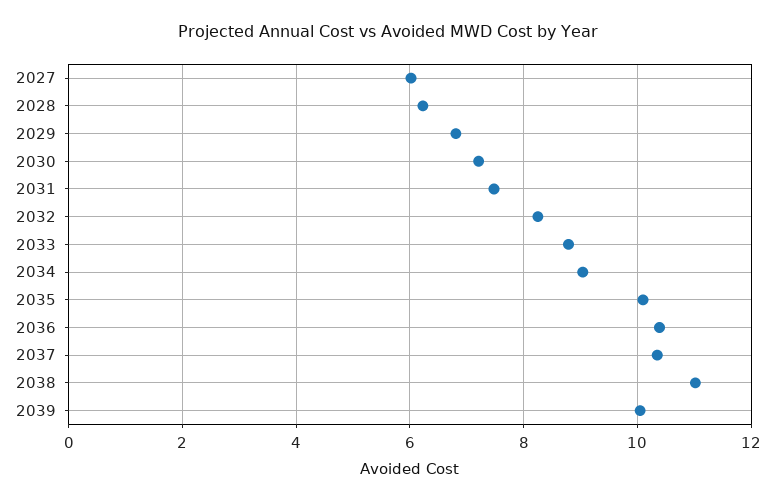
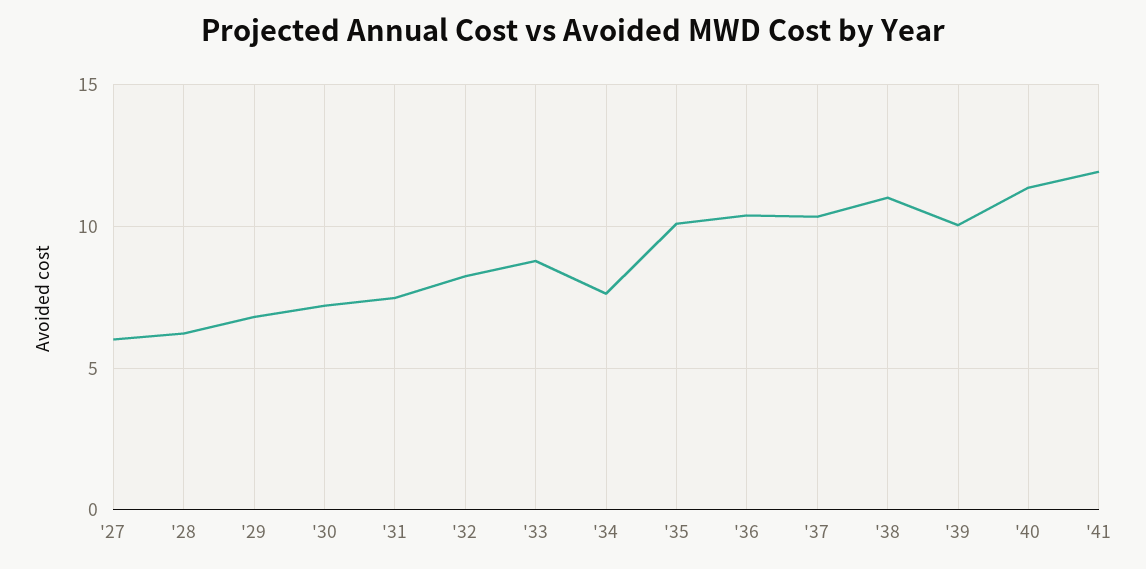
2034: 9 -> 7.5
'40: none -> 11.5
'41: none -> 12

